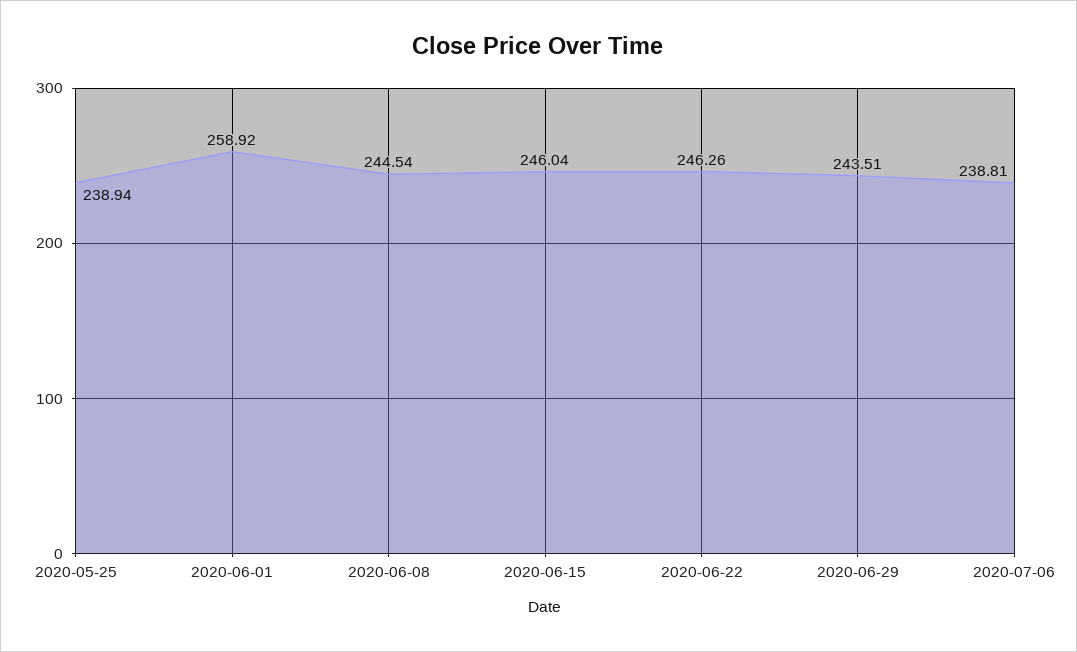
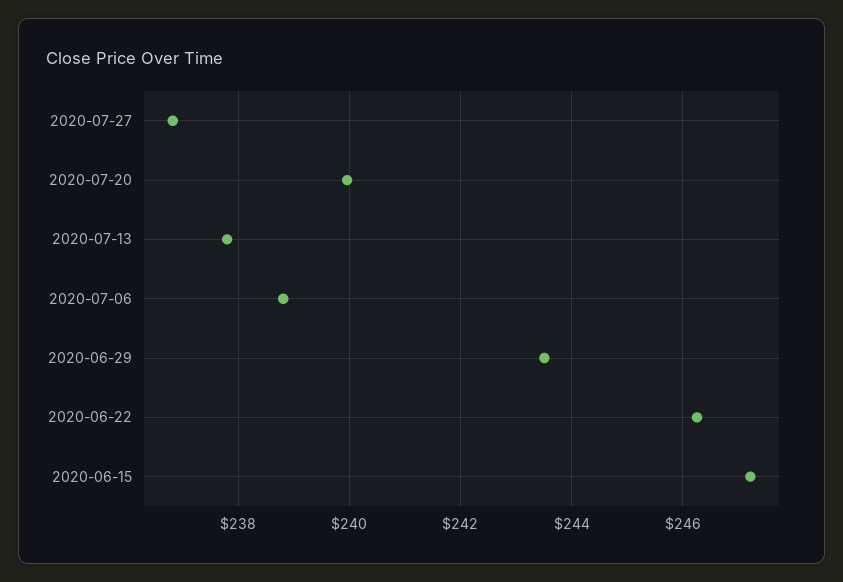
2020-05-25: 238.94 -> none
2020-06-01: 258.92 -> none
2020-06-08: 244.54 -> none
2020-06-15: 246.04 -> 247.2
2020-07-27: none -> 236.8
2020-07-20: none -> 240
2020-07-13: none -> 237.8

